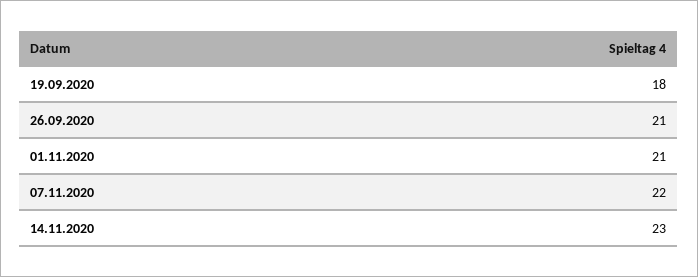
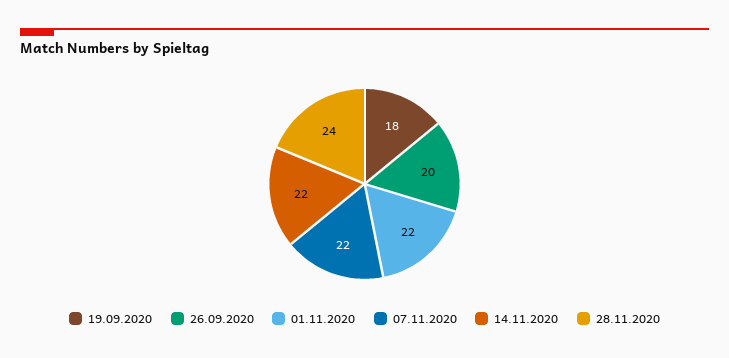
26.09.2020: 21 -> 20
01.11.2020: 21 -> 22
14.11.2020: 23 -> 22
28.11.2020: none -> 24

